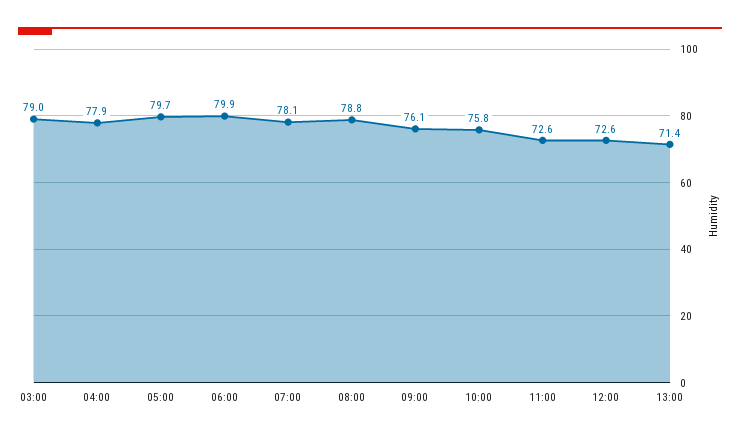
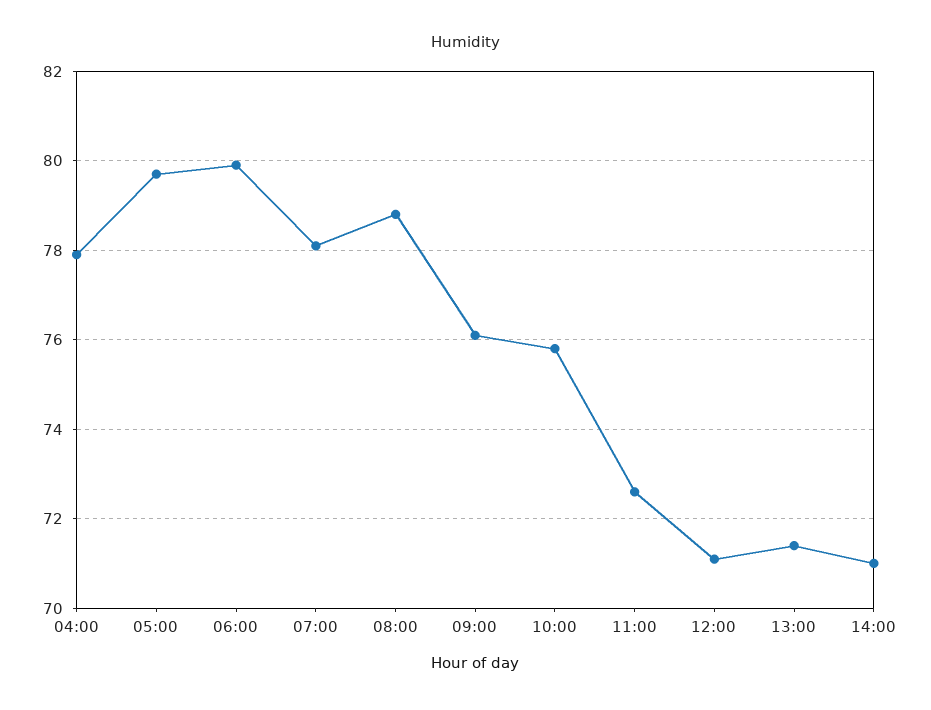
03:00: 79 -> none
12:00: 72.6 -> 71
14:00: none -> 71

